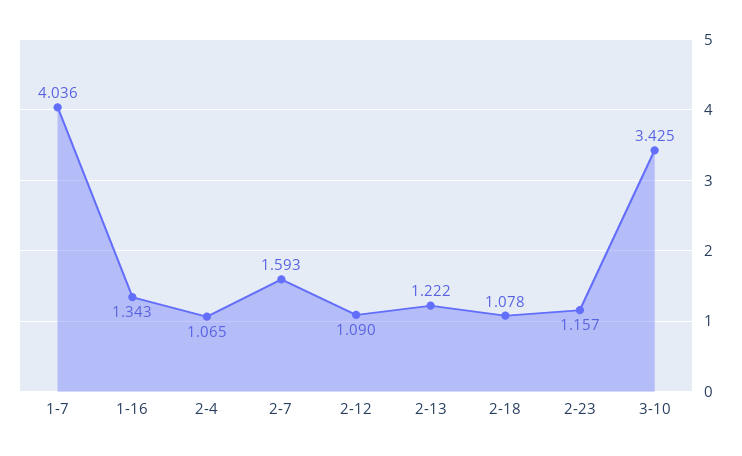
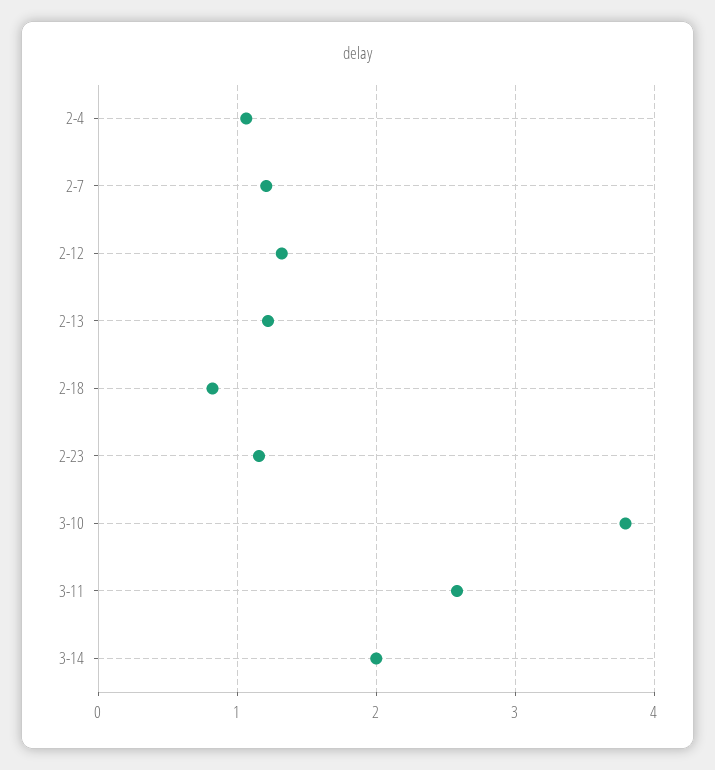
1-7: 4.036 -> none
1-16: 1.343 -> none
2-7: 1.593 -> 1.2
2-12: 1.09 -> 1.3
2-18: 1.078 -> 0.8
3-10: 3.425 -> 3.8
3-11: none -> 2.6
3-14: none -> 2

